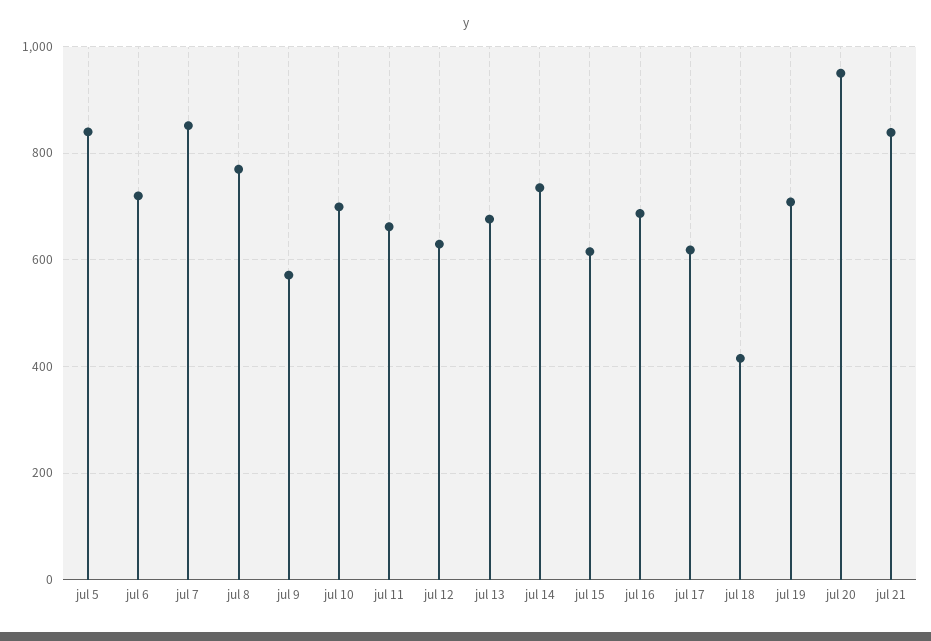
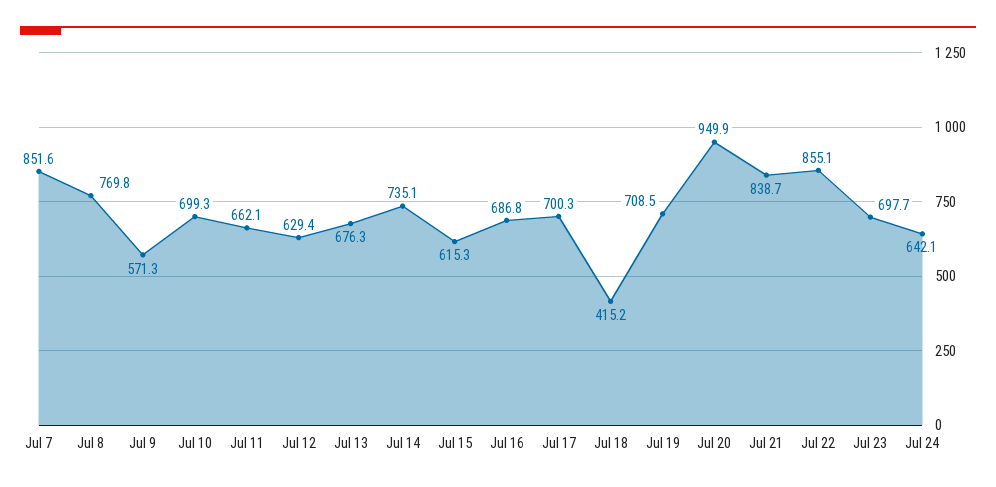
jul 5: 840 -> none
jul 6: 720 -> none
jul 17: 620 -> 700.3
Jul 22: none -> 855.1
Jul 23: none -> 697.7
Jul 24: none -> 642.1

